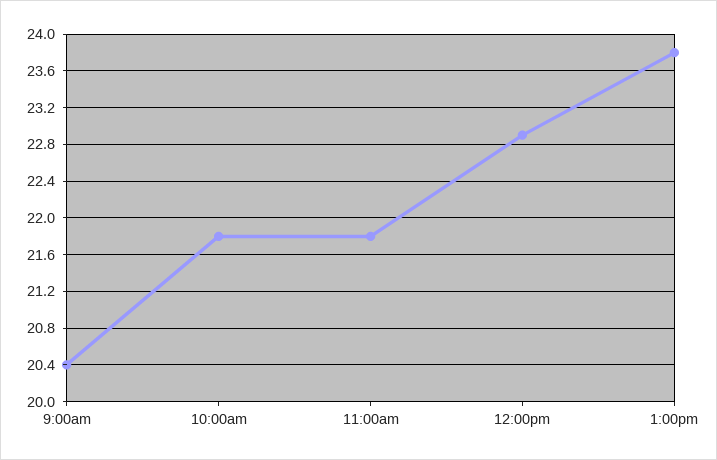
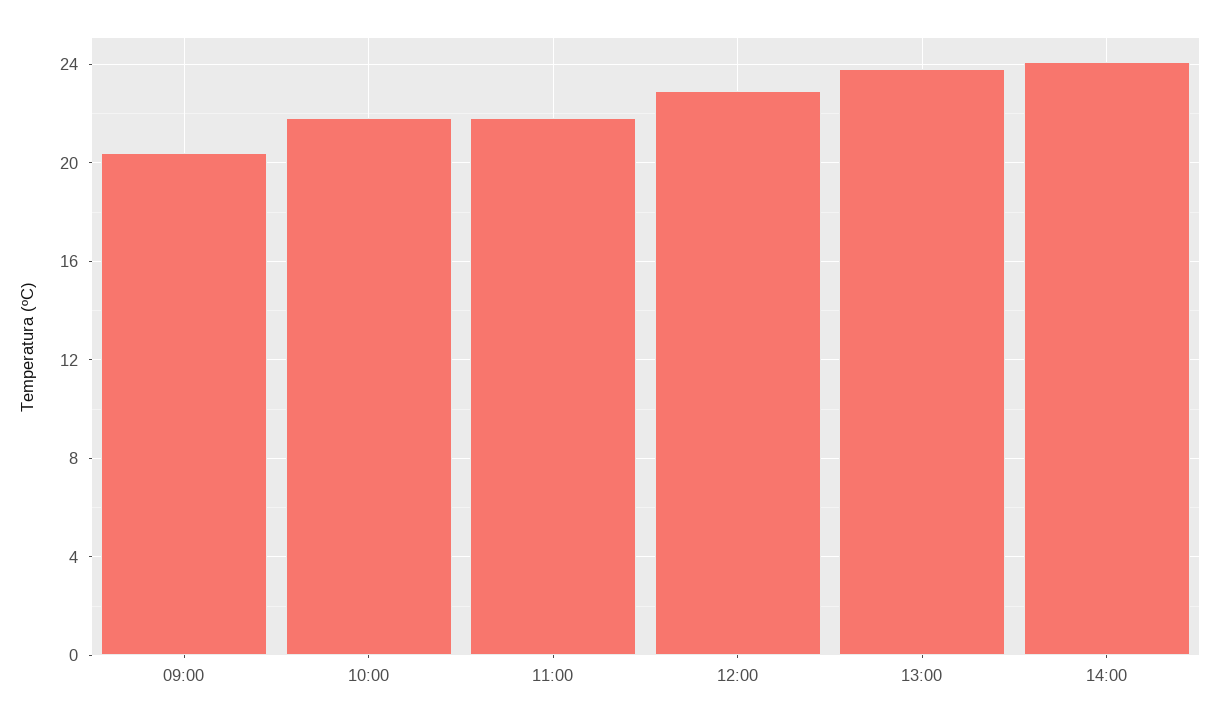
14:00: none -> 24

